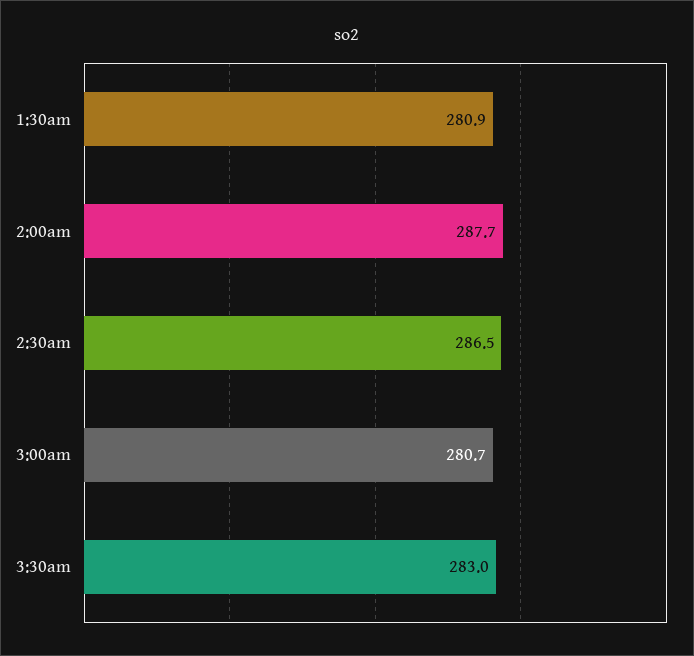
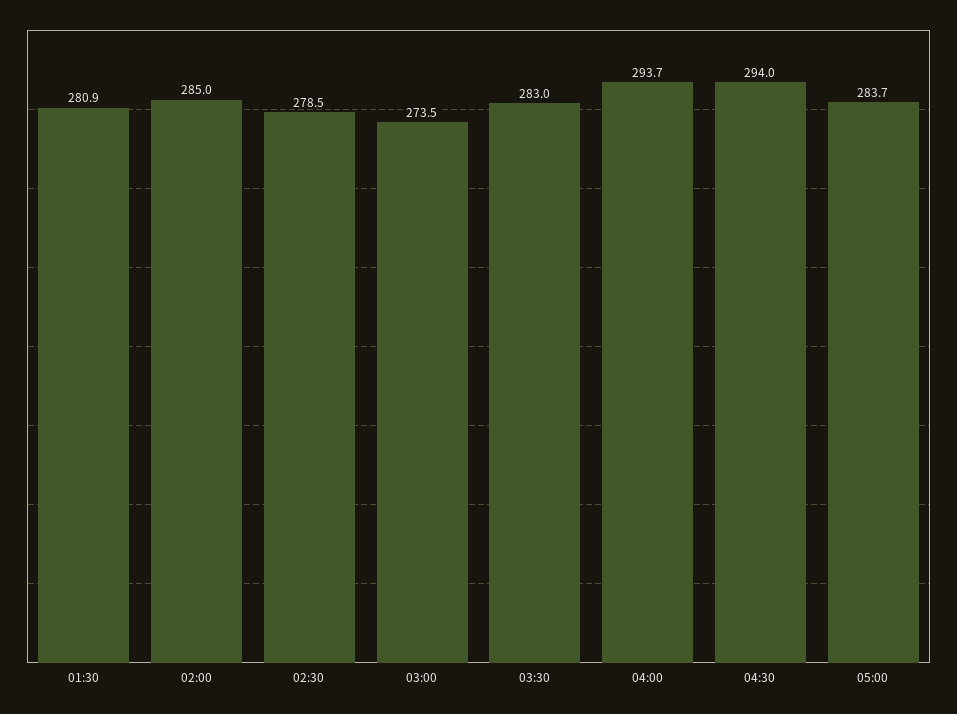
2:00am: 287.7 -> 285
2:30am: 286.5 -> 278.5
3:00am: 280.7 -> 273.5
04:00: none -> 293.7
04:30: none -> 294
05:00: none -> 283.7

